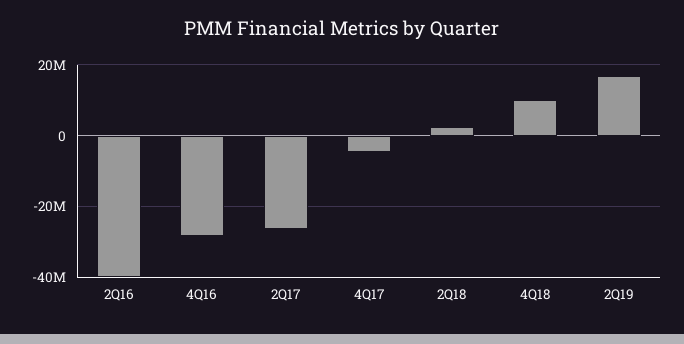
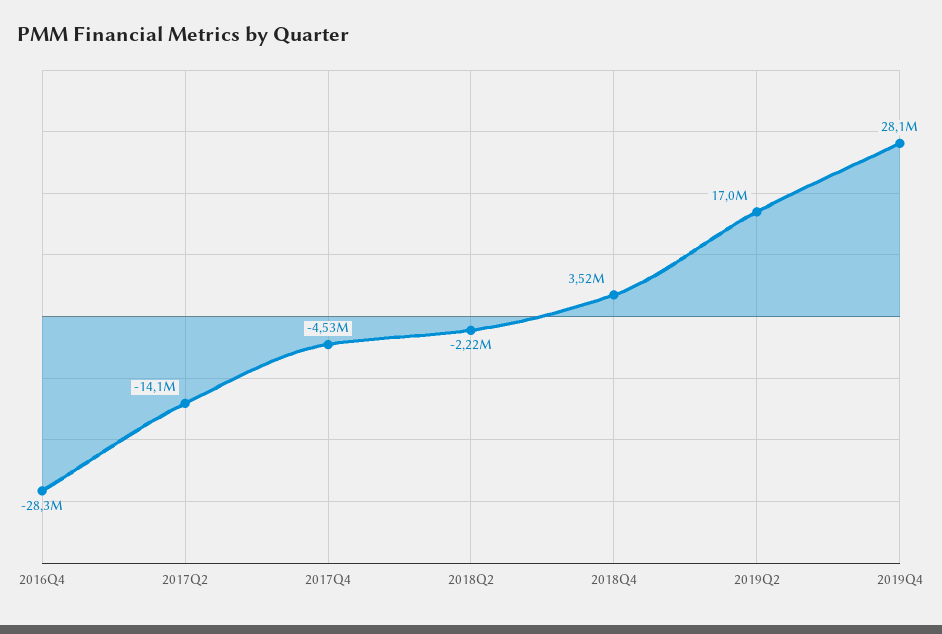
2Q16: -40000000 -> none
2Q17: -26000000 -> -14100000
2Q18: 2000000 -> -2220000
4Q18: 10000000 -> 3520000
2019Q4: none -> 28100000

